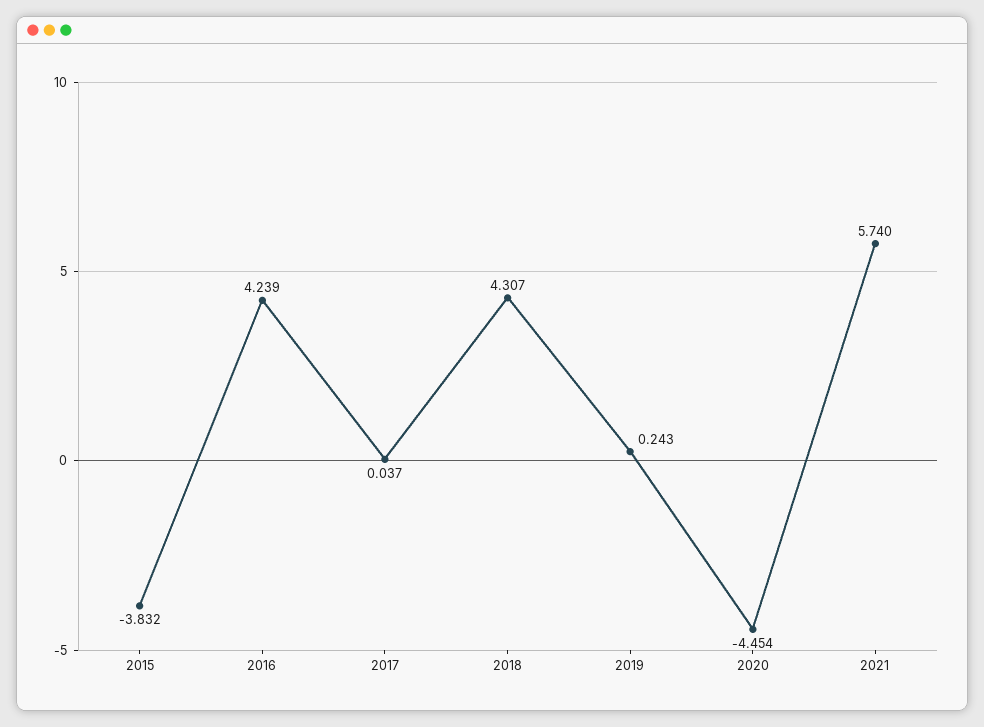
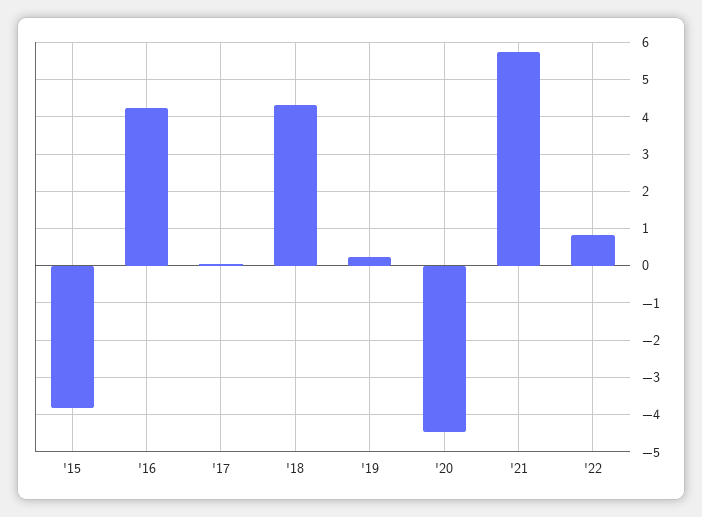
'22: none -> 0.8

